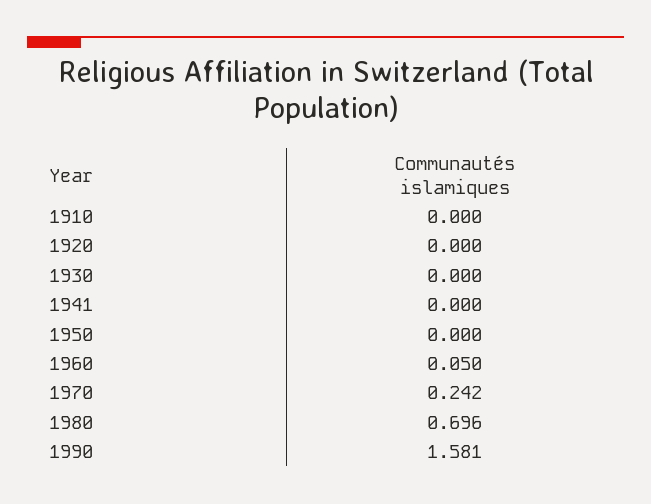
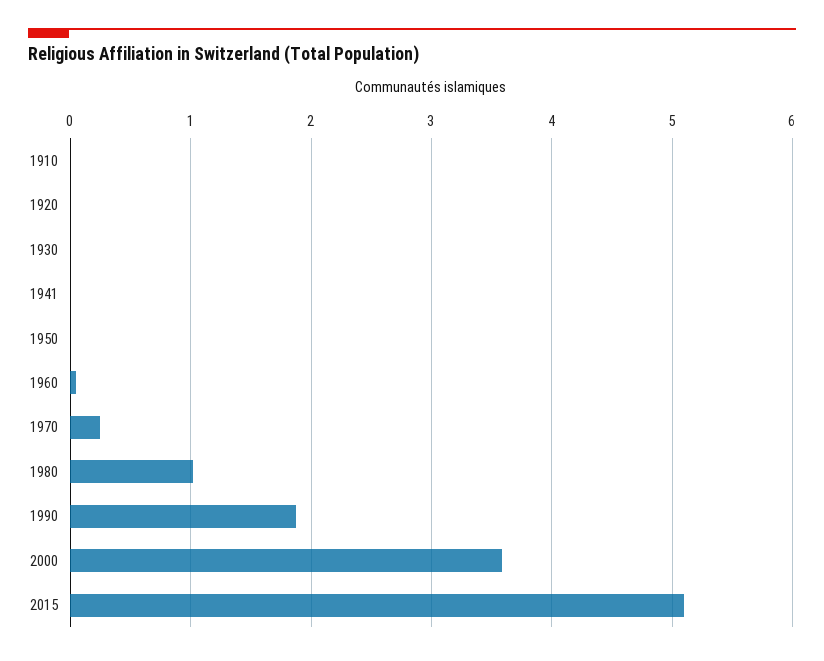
1980: 0.696 -> 1
1990: 1.581 -> 1.9
2000: none -> 3.6
2015: none -> 5.1

